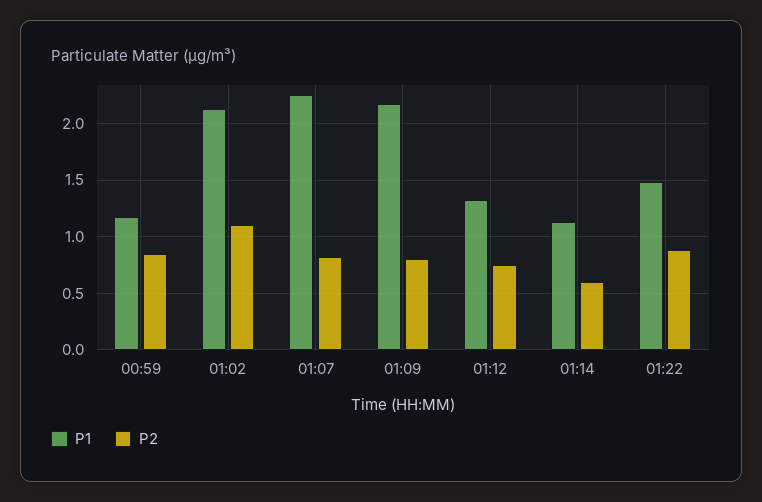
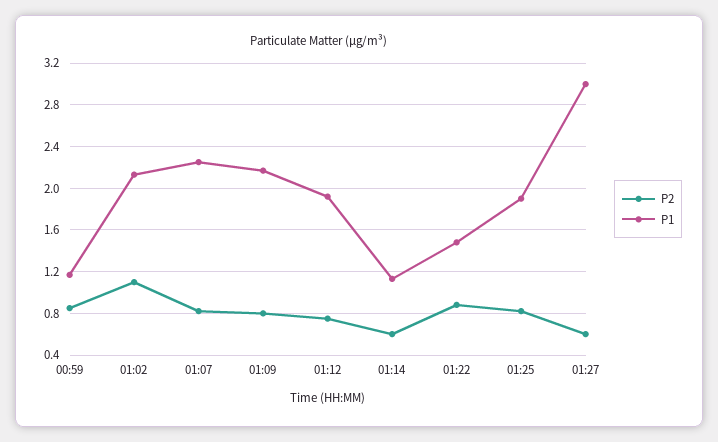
P1, 01:12: 1.3 -> 1.9
P2, 01:25: none -> 0.8
P1, 01:25: none -> 1.9
P2, 01:27: none -> 0.6
P1, 01:27: none -> 3

